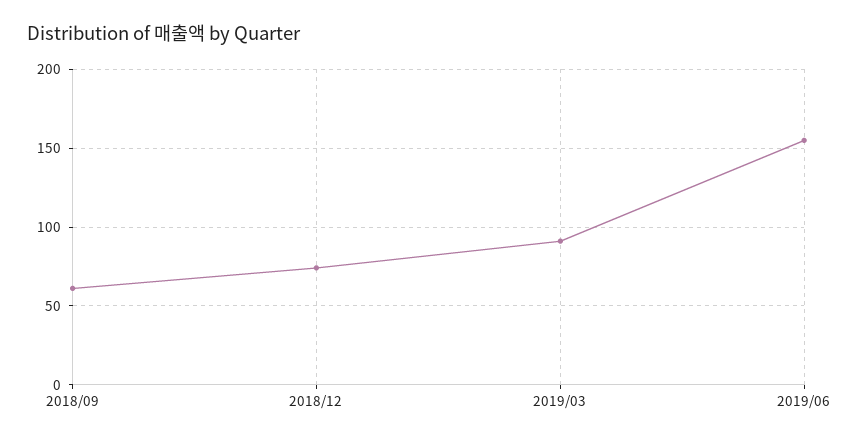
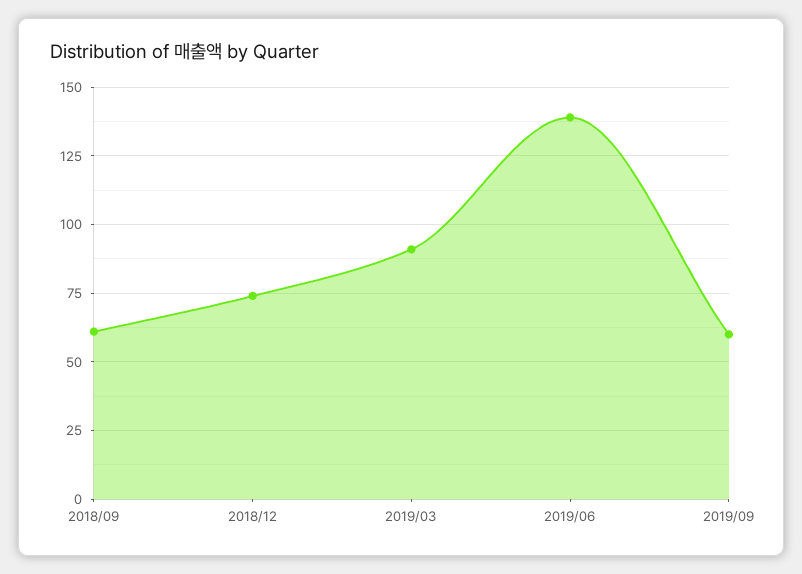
2019/06: 155 -> 140
2019/09: none -> 60

